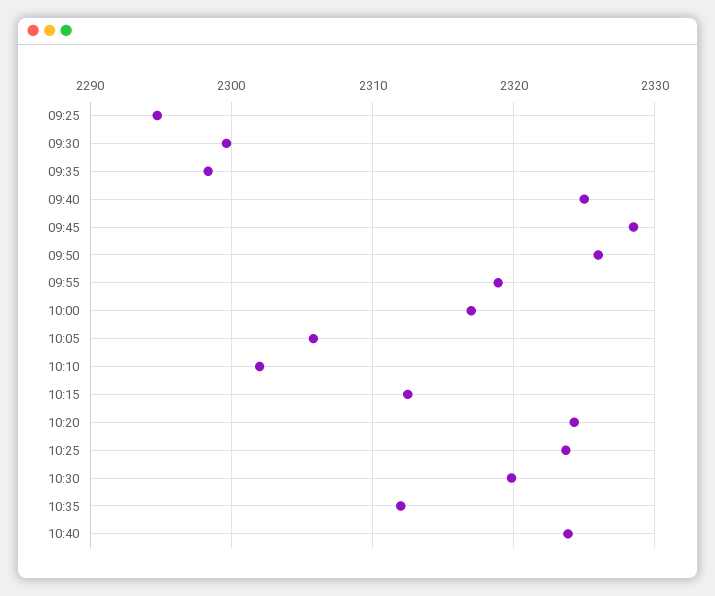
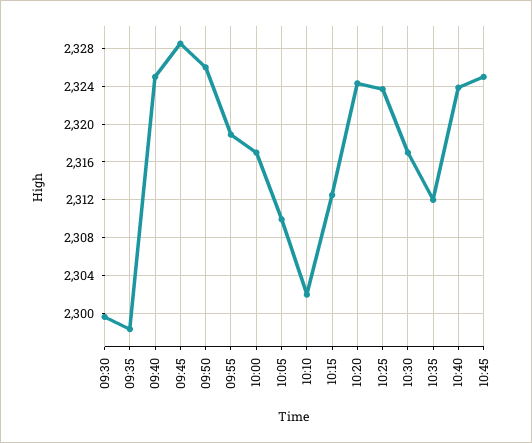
09:25: 2295 -> none
10:05: 2306 -> 2310
10:30: 2320 -> 2317
10:45: none -> 2325

